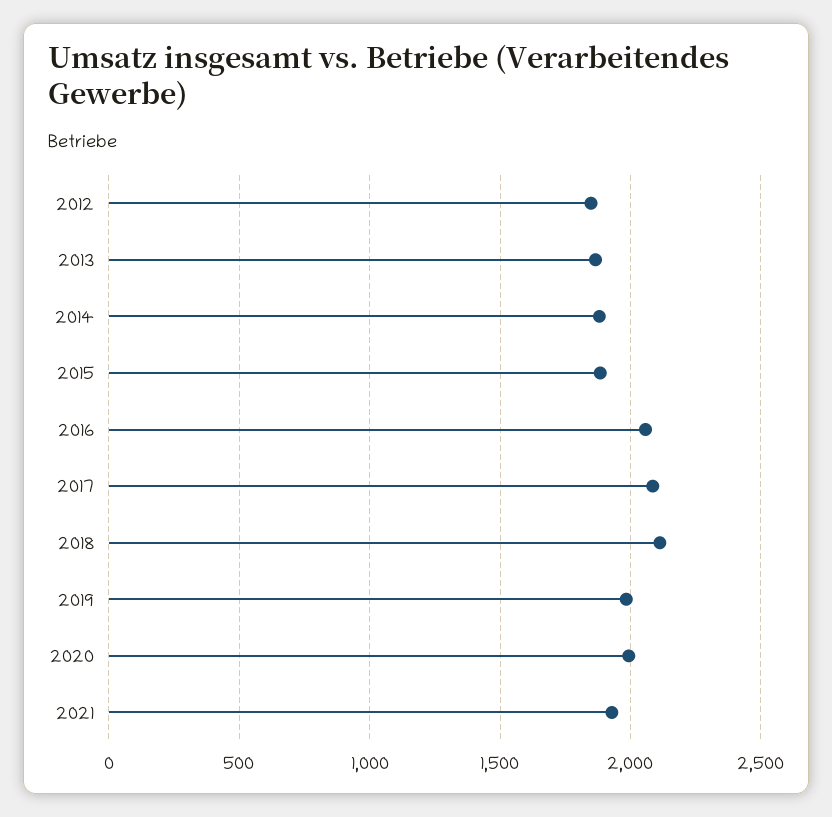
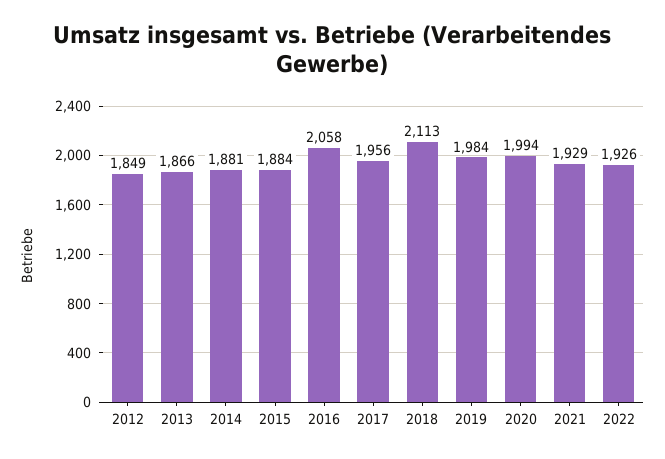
2017: 2100 -> 1956
2022: none -> 1926

